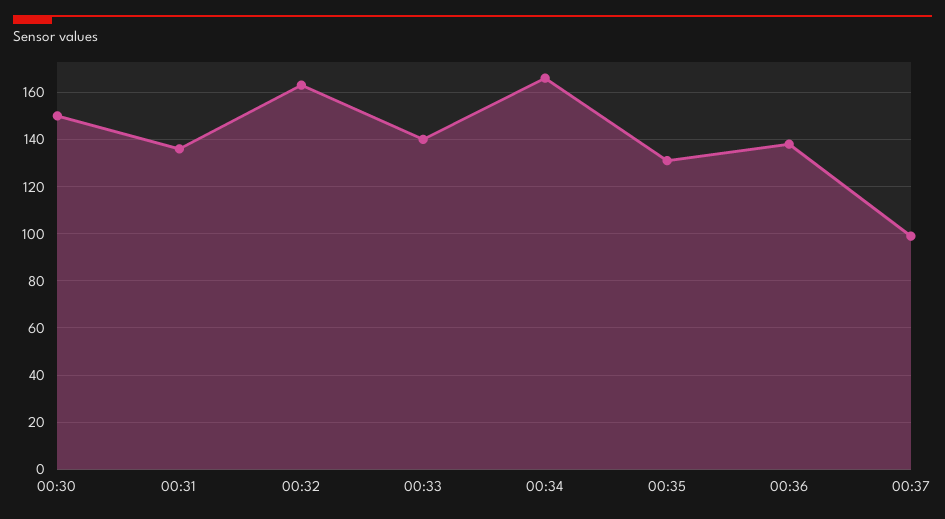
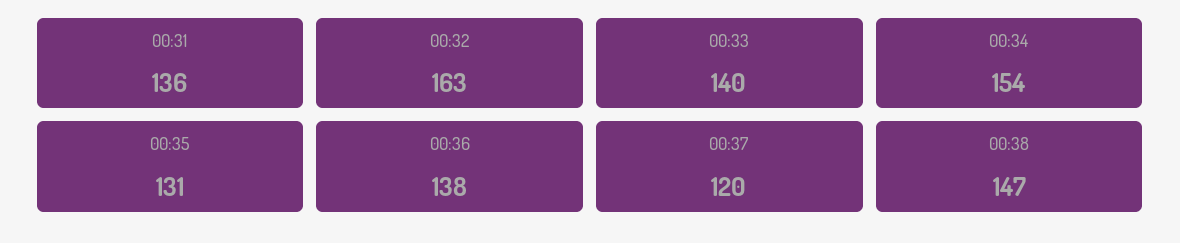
00:30: 150 -> none
00:34: 165 -> 154
00:37: 100 -> 120
00:38: none -> 147

